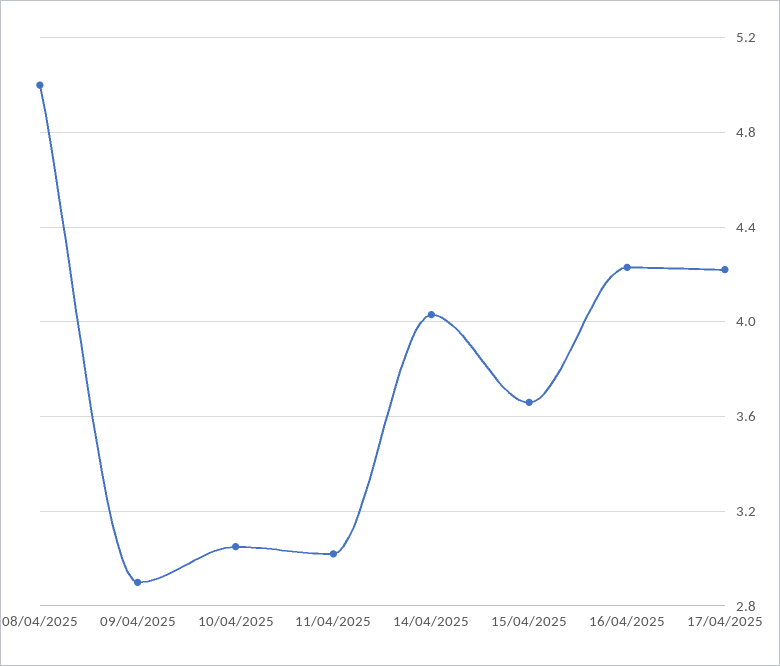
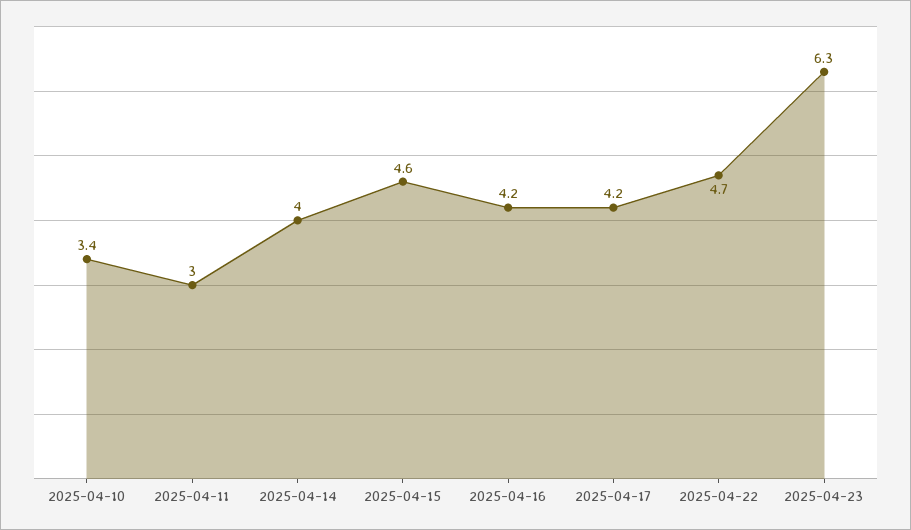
08/04/2025: 5 -> none
09/04/2025: 2.9 -> none
10/04/2025: 3.05 -> 3.4
15/04/2025: 3.65 -> 4.6
2025-04-22: none -> 4.7
2025-04-23: none -> 6.3

